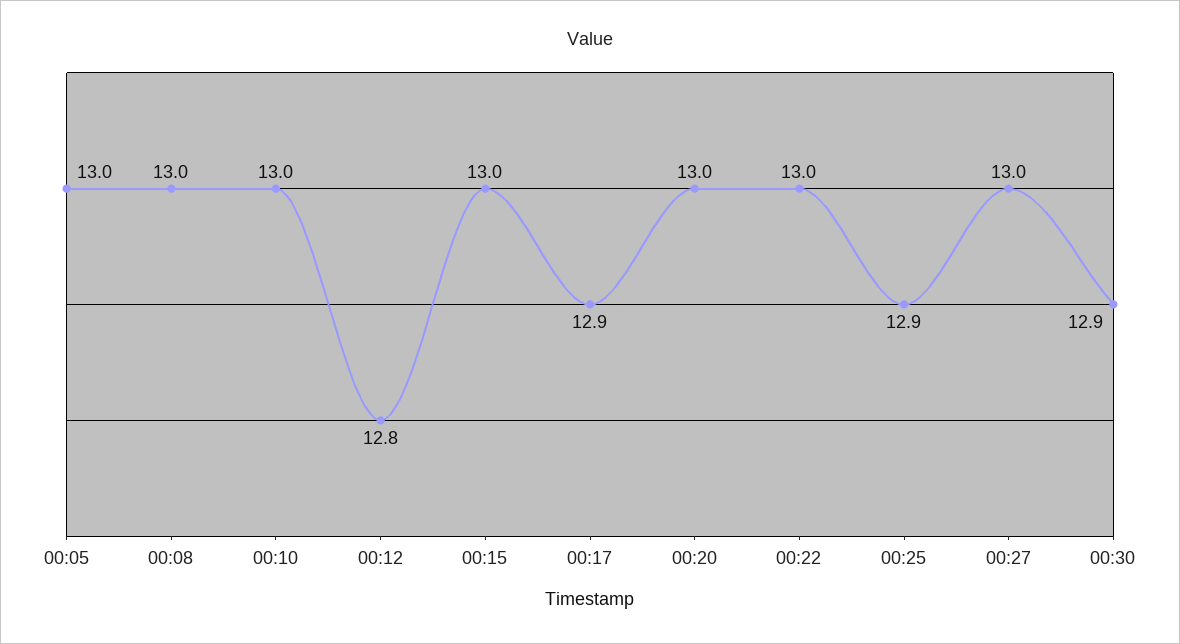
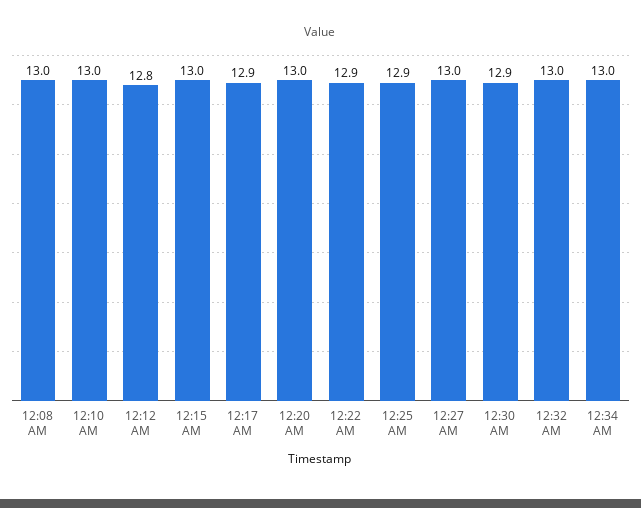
00:05: 13 -> none
00:22: 13 -> 12.9
12:32 AM: none -> 13
12:34 AM: none -> 13

